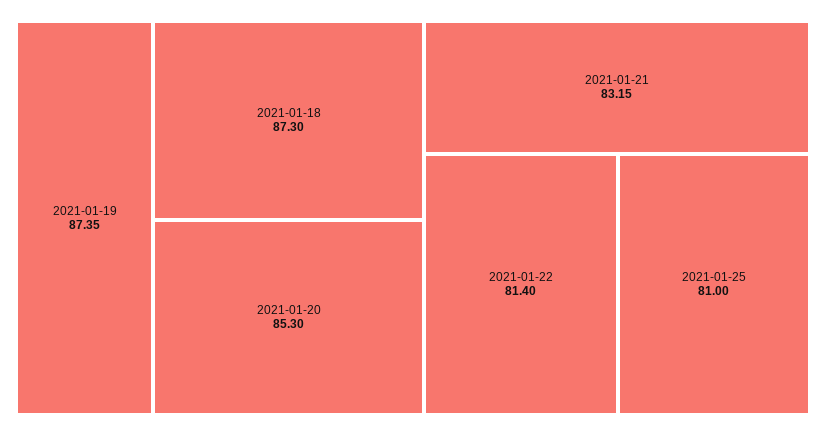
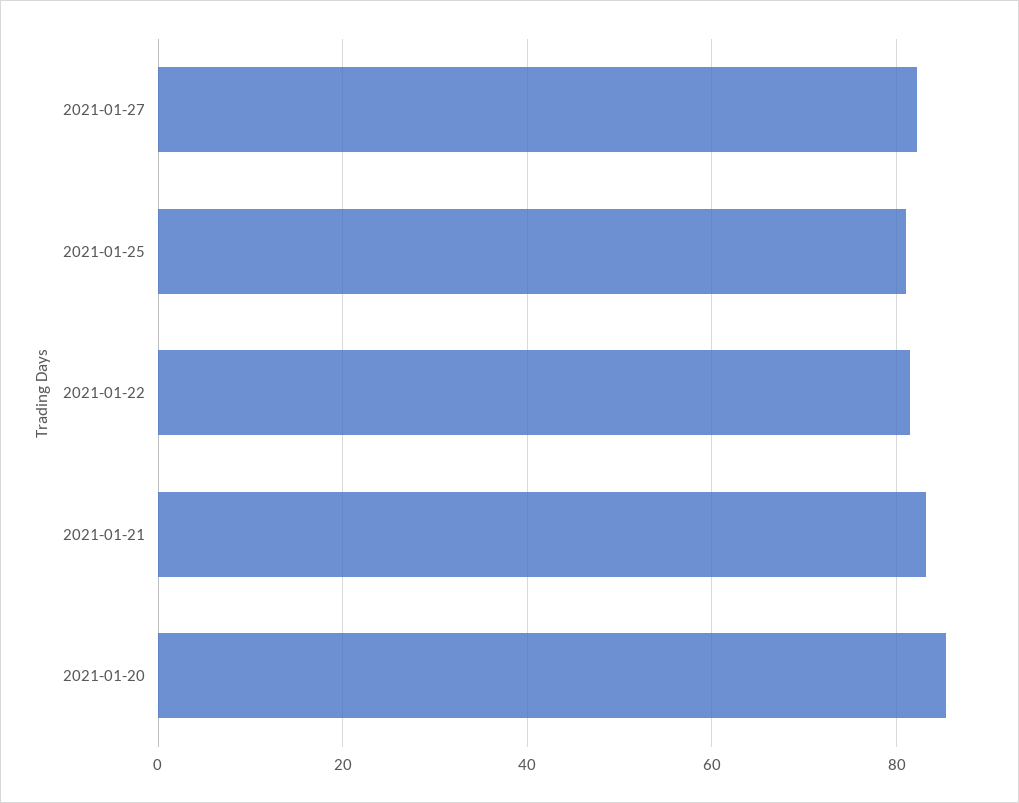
2021-01-19: 87.35 -> none
2021-01-18: 87.3 -> none
2021-01-27: none -> 82

